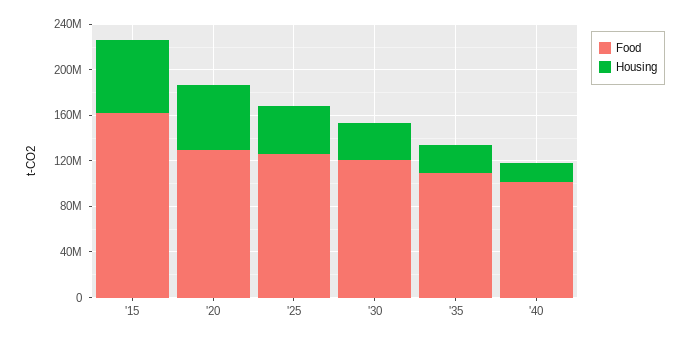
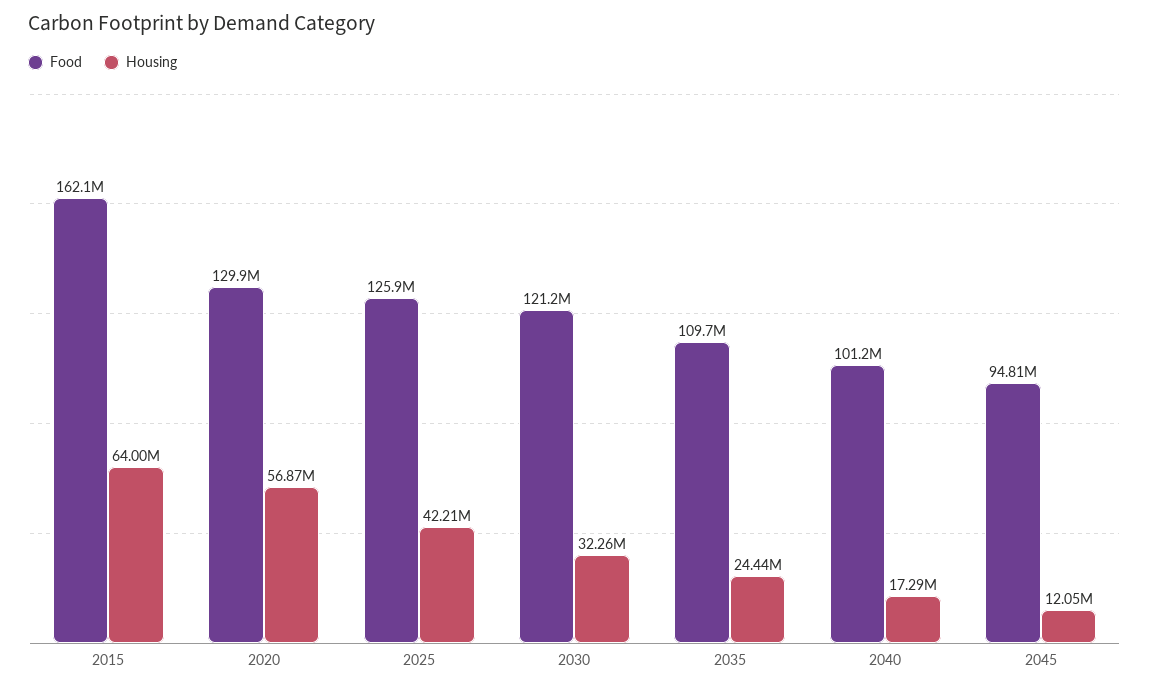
Food, 2045: none -> 94810000
Housing, 2045: none -> 12050000

